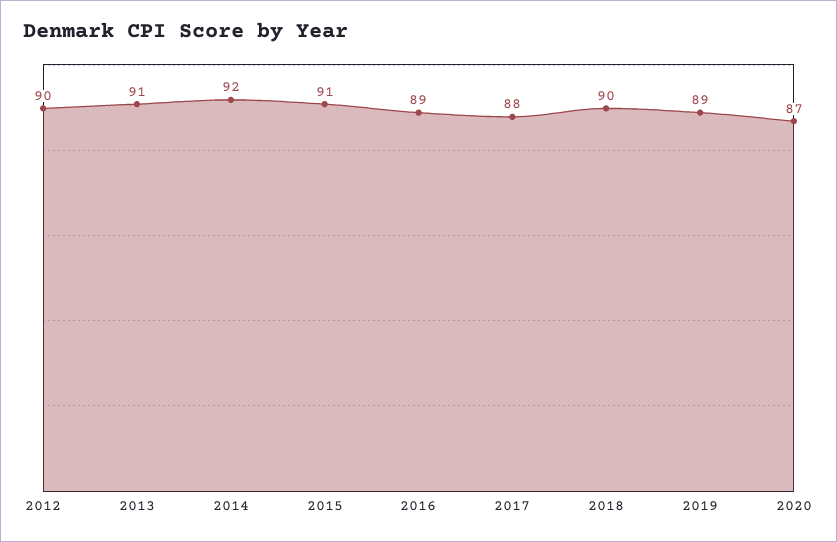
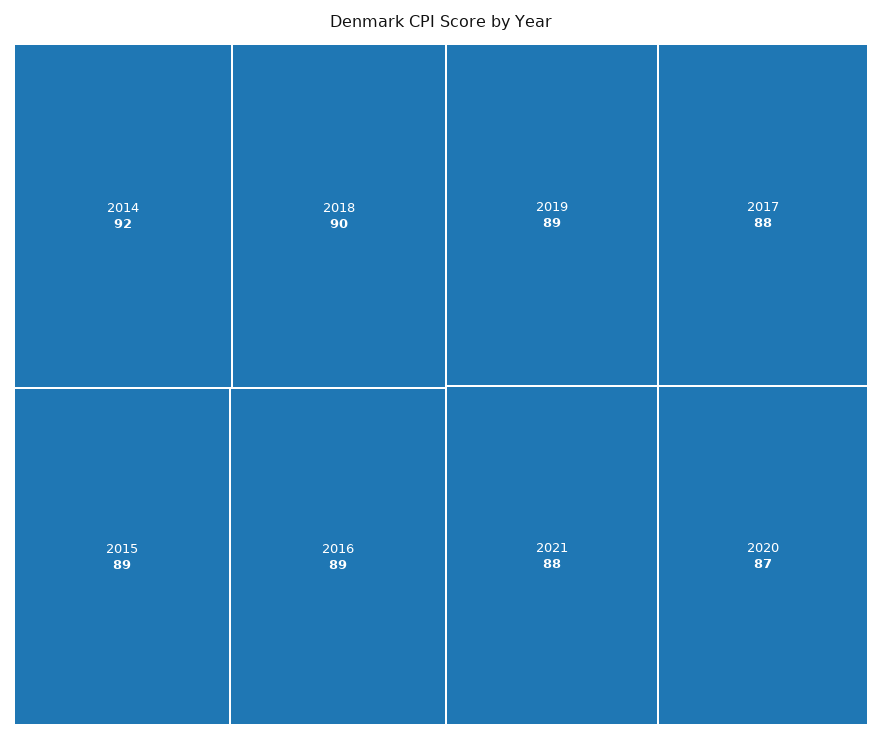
2012: 90 -> none
2013: 91 -> none
2015: 91 -> 89
2021: none -> 88

